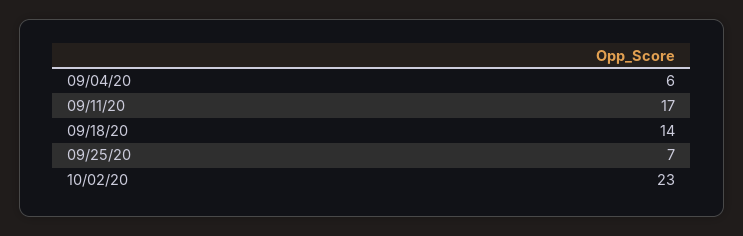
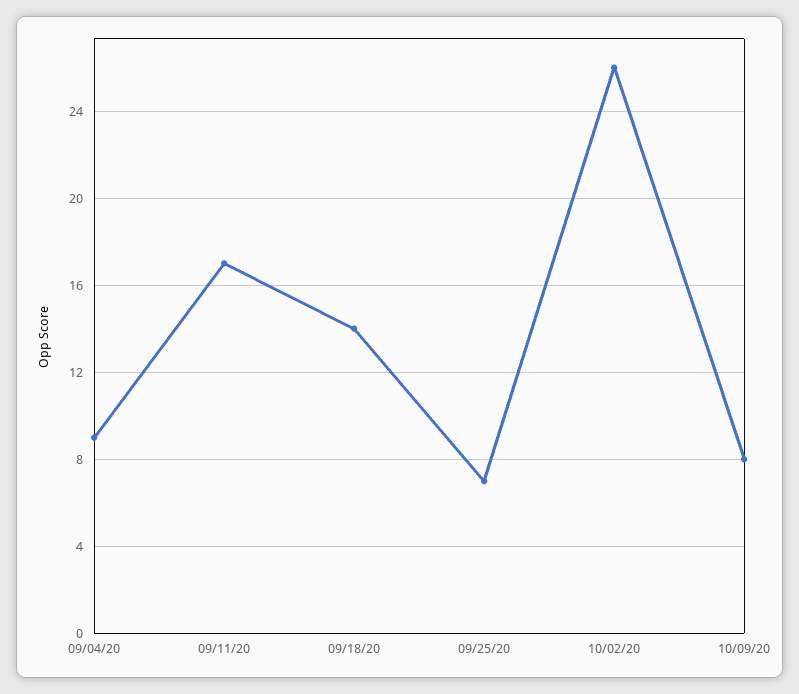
09/04/20: 6 -> 9
10/02/20: 23 -> 26
10/09/20: none -> 8

